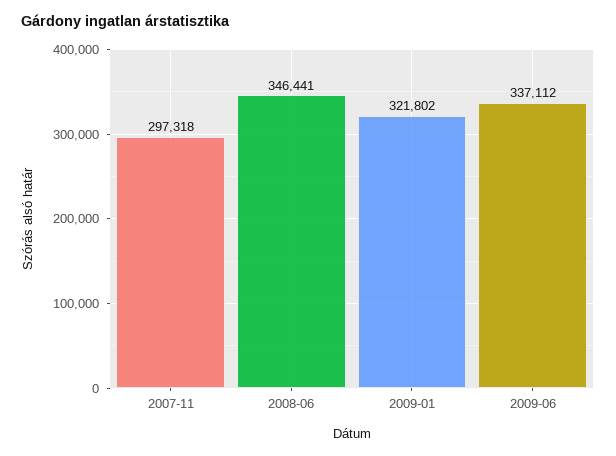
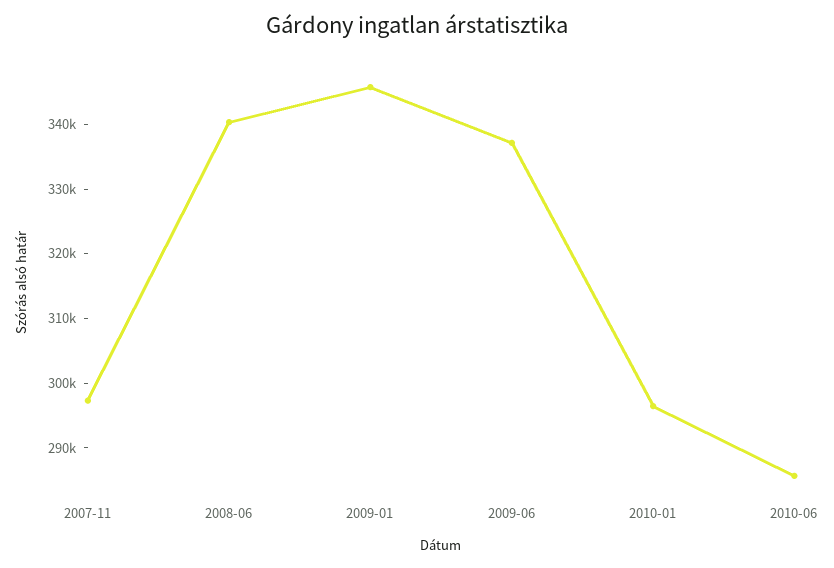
2008-06: 346441 -> 340000
2009-01: 321802 -> 346000
2010-01: none -> 296000
2010-06: none -> 286000

